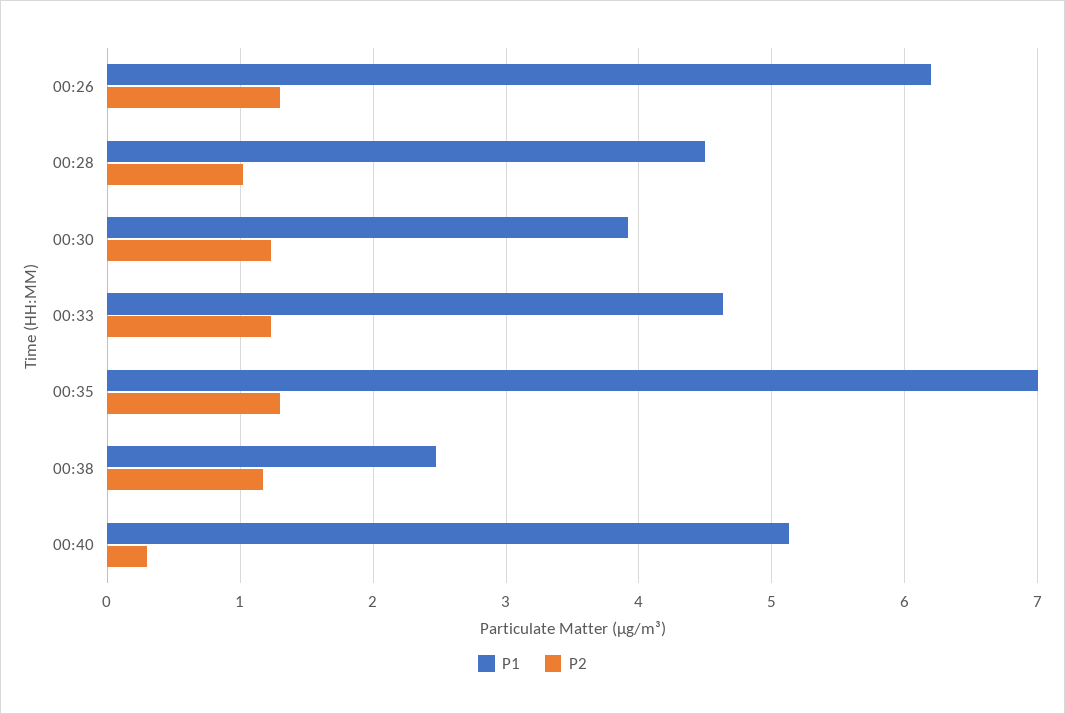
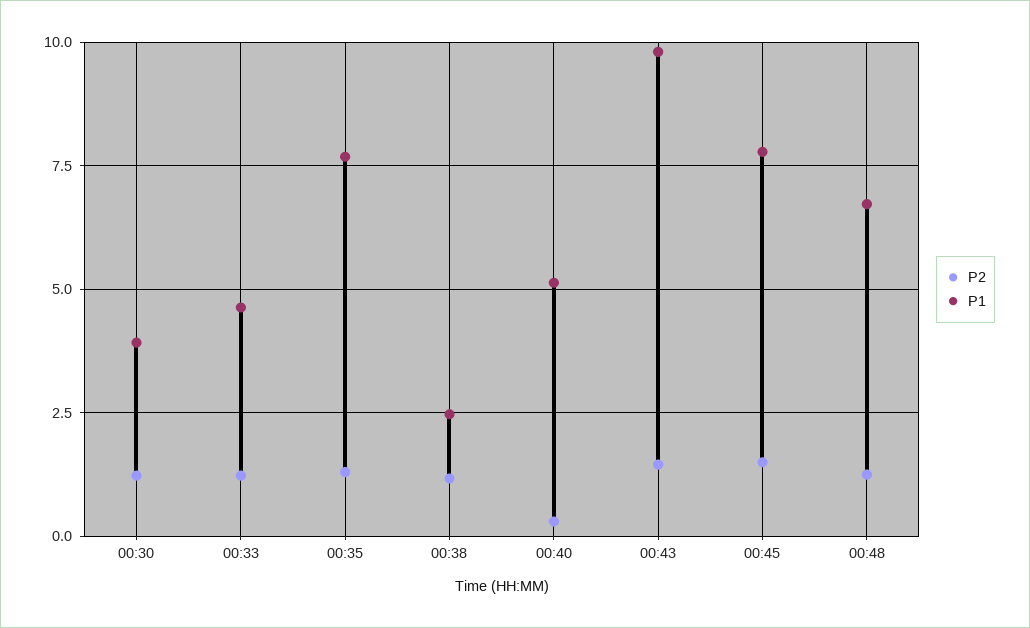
P1, 00:26: 6.2 -> none
P2, 00:26: 1.3 -> none
P1, 00:28: 4.5 -> none
P2, 00:28: 1 -> none
P1, 00:35: 7 -> 7.75
P2, 00:43: none -> 1.5
P1, 00:43: none -> 9.75
P2, 00:45: none -> 1.5
P1, 00:45: none -> 7.75
P2, 00:48: none -> 1.25
P1, 00:48: none -> 6.75

